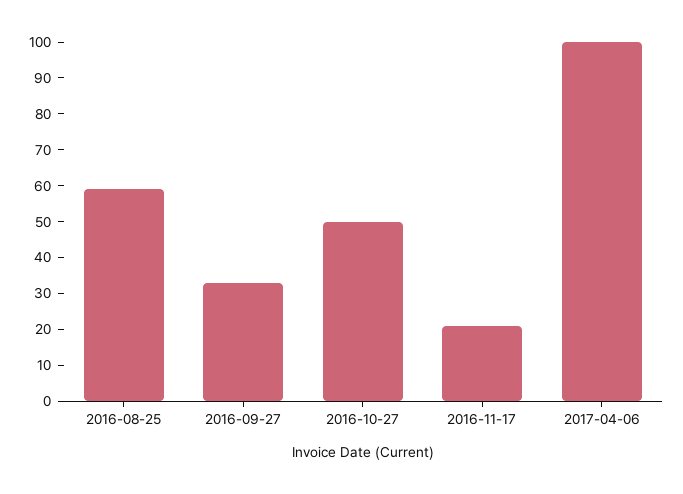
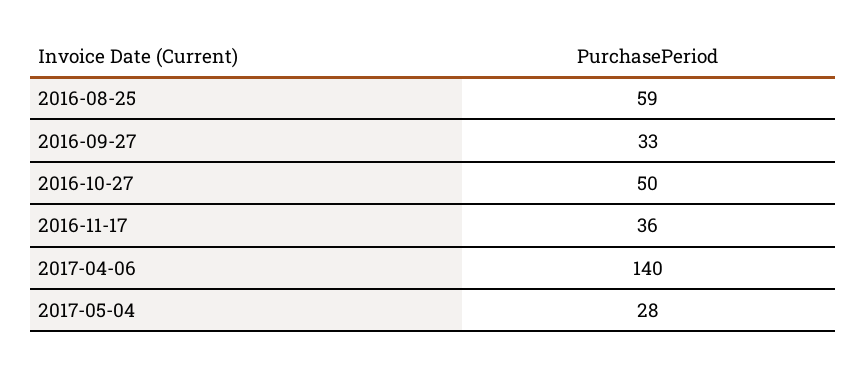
2016-11-17: 20 -> 36
2017-04-06: 100 -> 140
2017-05-04: none -> 28

